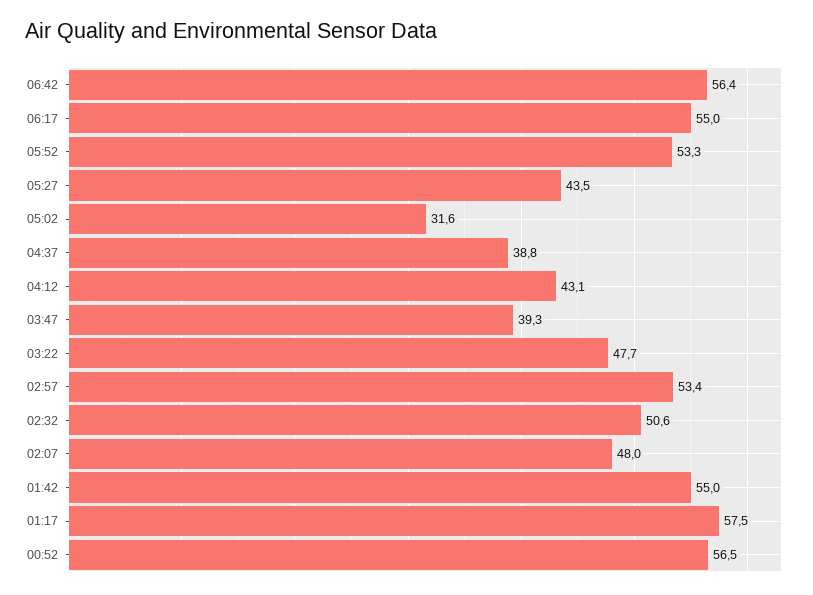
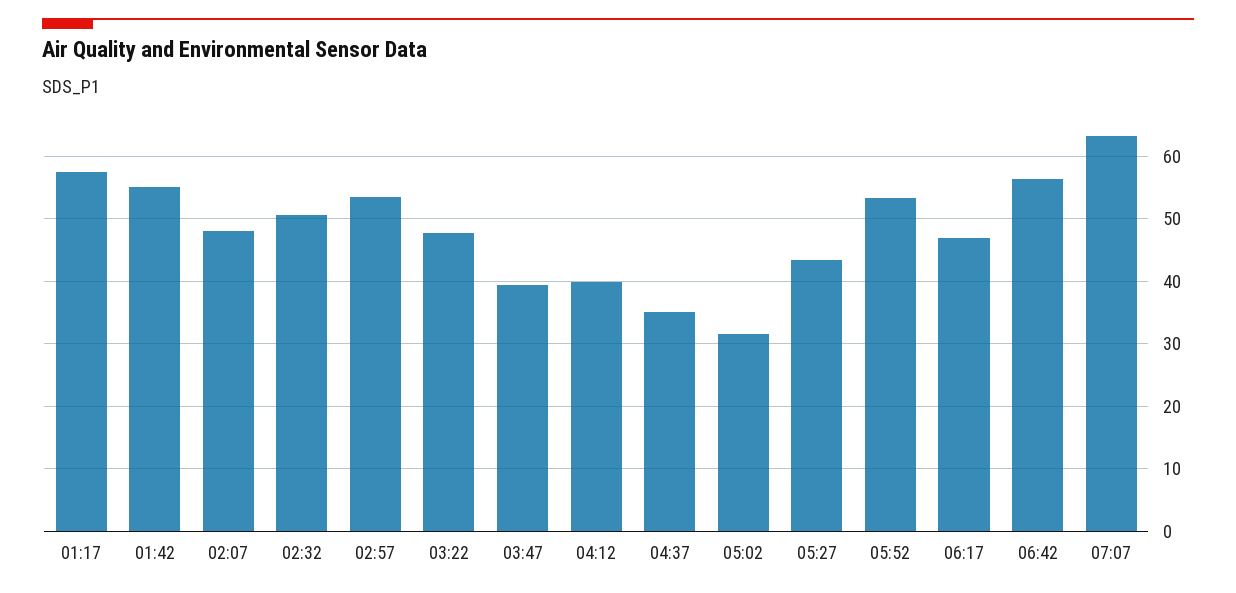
06:17: 55 -> 47
04:37: 38.8 -> 35
04:12: 43.1 -> 40
00:52: 56.5 -> none
07:07: none -> 63

